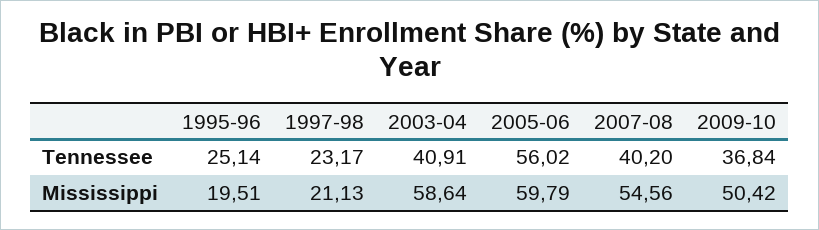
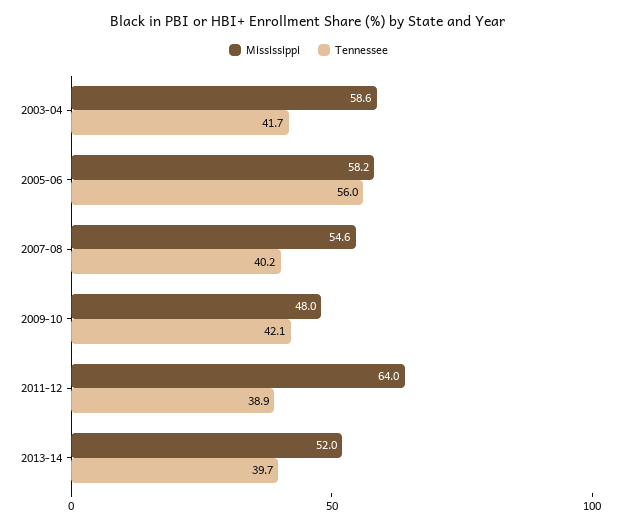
Tennessee, 1995-96: 25.14 -> none
Tennessee, 1997-98: 23.17 -> none
Tennessee, 2003-04: 40.91 -> 41.7
Tennessee, 2009-10: 36.84 -> 42.1
Mississippi, 1995-96: 19.51 -> none
Mississippi, 1997-98: 21.13 -> none
Mississippi, 2005-06: 59.79 -> 58.2
Mississippi, 2009-10: 50.42 -> 48
Mississippi, 2011-12: none -> 64
Tennessee, 2011-12: none -> 38.9
Mississippi, 2013-14: none -> 52
Tennessee, 2013-14: none -> 39.7

